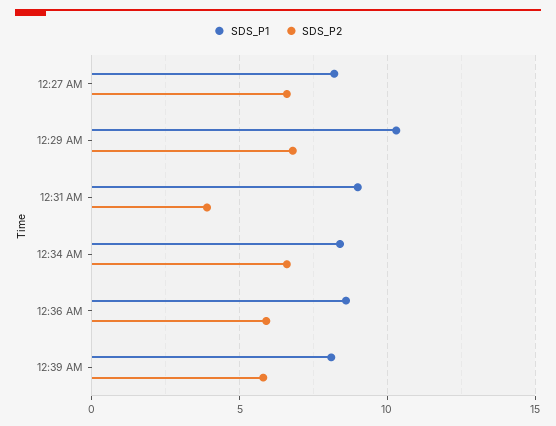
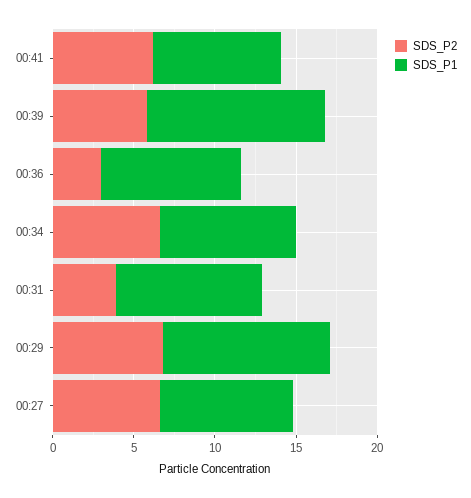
SDS_P2, 12:36 AM: 6 -> 3
SDS_P1, 12:39 AM: 8 -> 11
SDS_P2, 00:41: none -> 6
SDS_P1, 00:41: none -> 8

